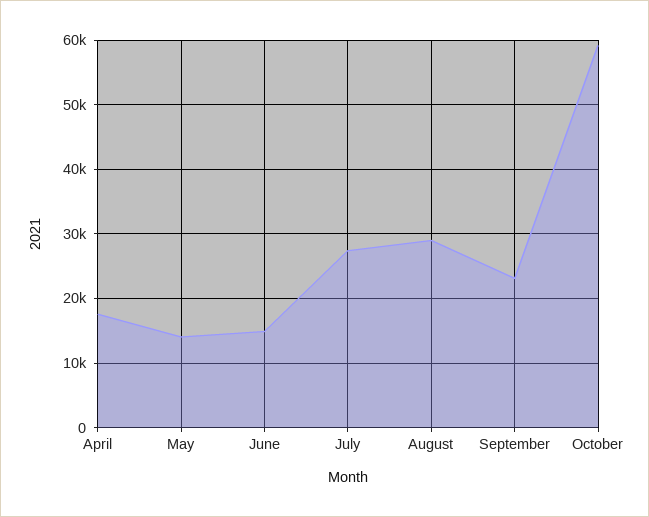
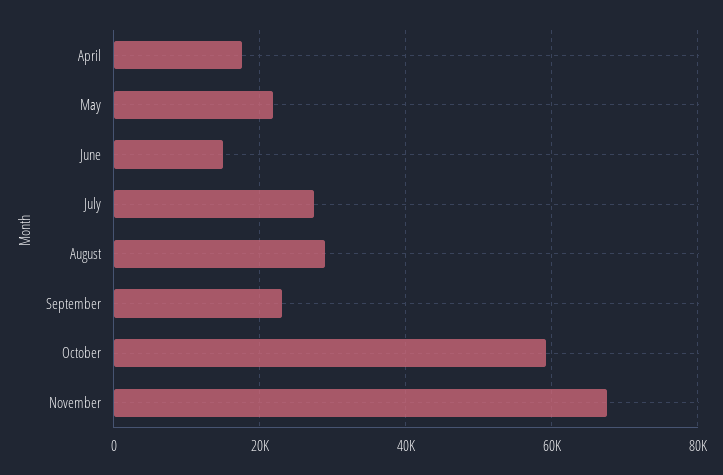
May: 14000 -> 22000
November: none -> 68000

